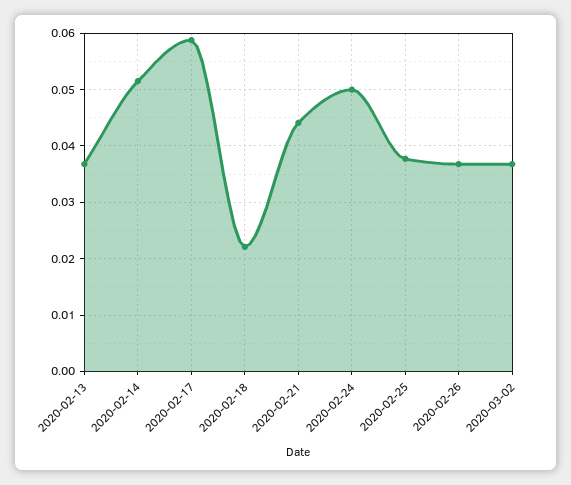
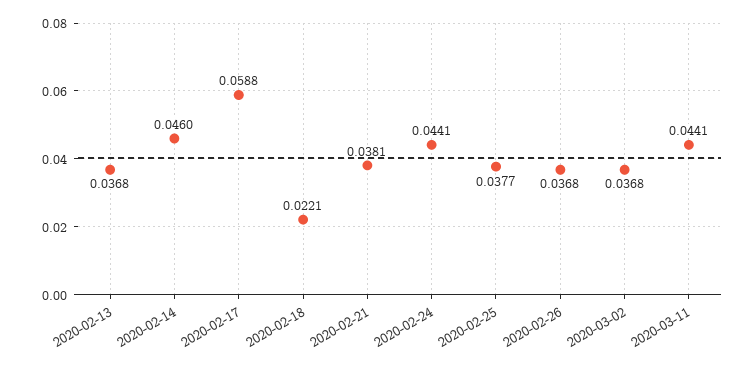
2020-02-14: 0.052 -> 0.046
2020-02-21: 0.044 -> 0.0381
2020-02-24: 0.05 -> 0.0441
2020-03-11: none -> 0.0441

